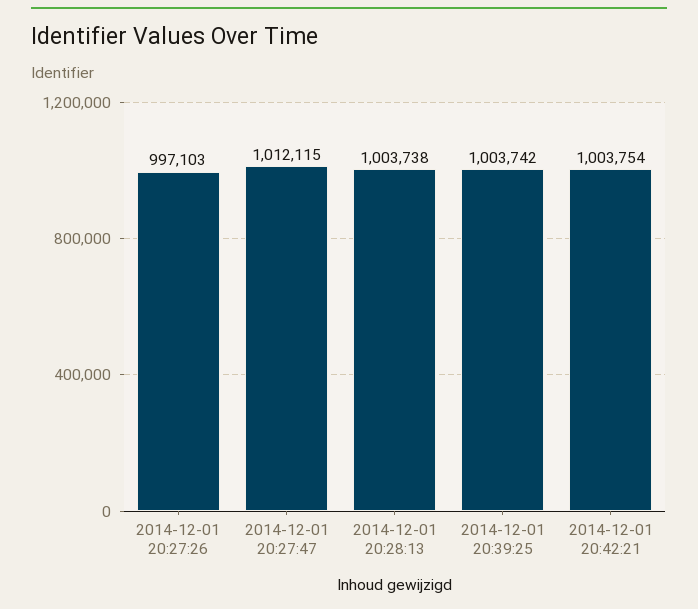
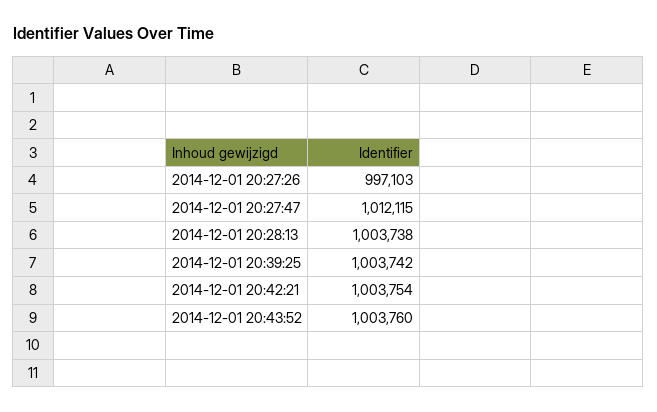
2014-12-01 20:43:52: none -> 1003760

